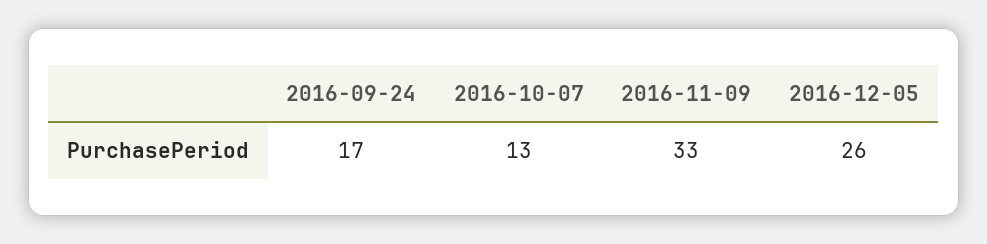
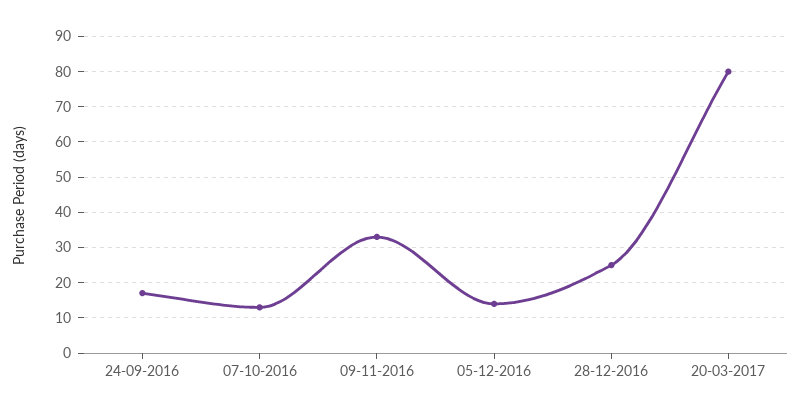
2016-12-05: 26 -> 15
28-12-2016: none -> 25
20-03-2017: none -> 80

